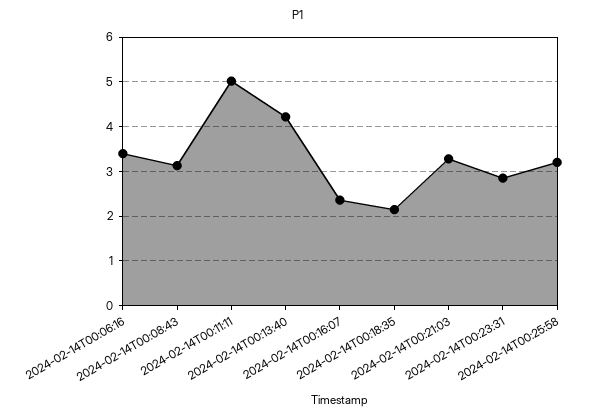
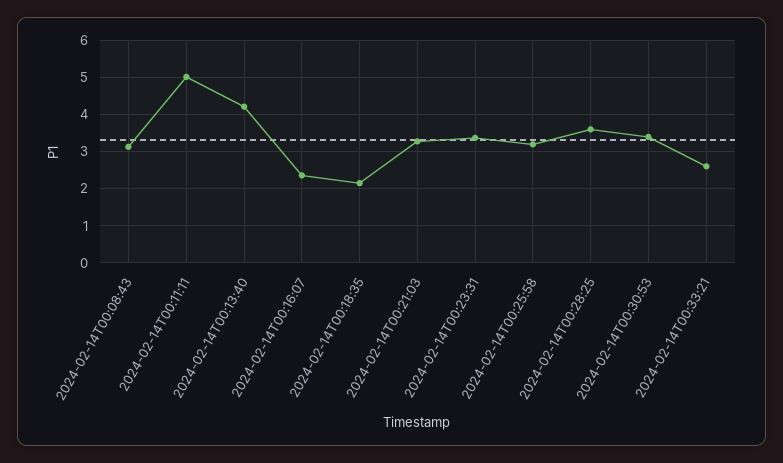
2024-02-14T00:06:16: 3.4 -> none
2024-02-14T00:23:31: 2.8 -> 3.4
2024-02-14T00:28:25: none -> 3.6
2024-02-14T00:30:53: none -> 3.4
2024-02-14T00:33:21: none -> 2.6

